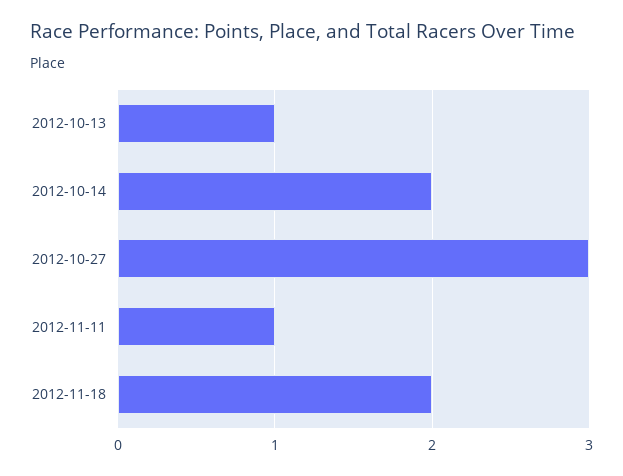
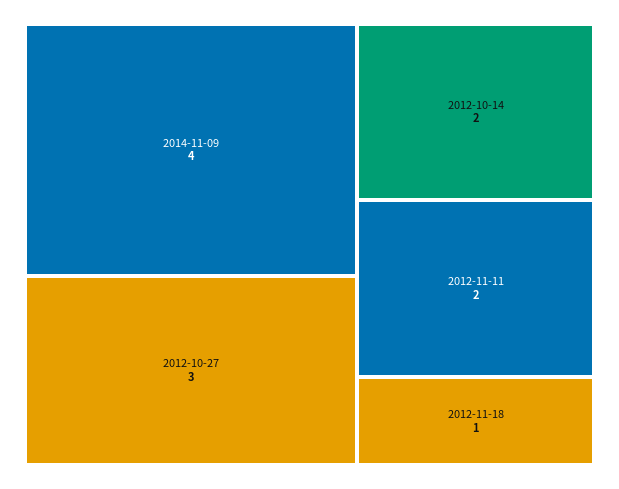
2012-10-13: 1 -> none
2012-11-11: 1 -> 2
2012-11-18: 2 -> 1
2014-11-09: none -> 4

